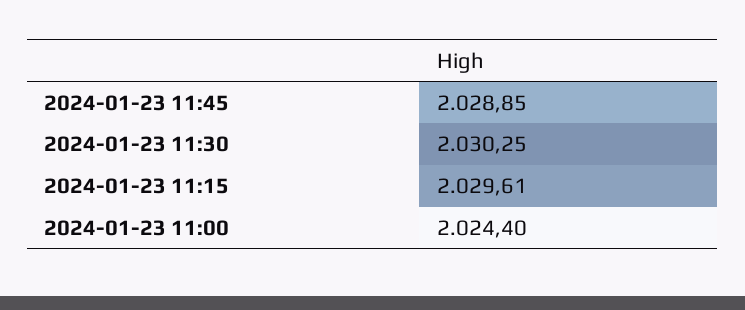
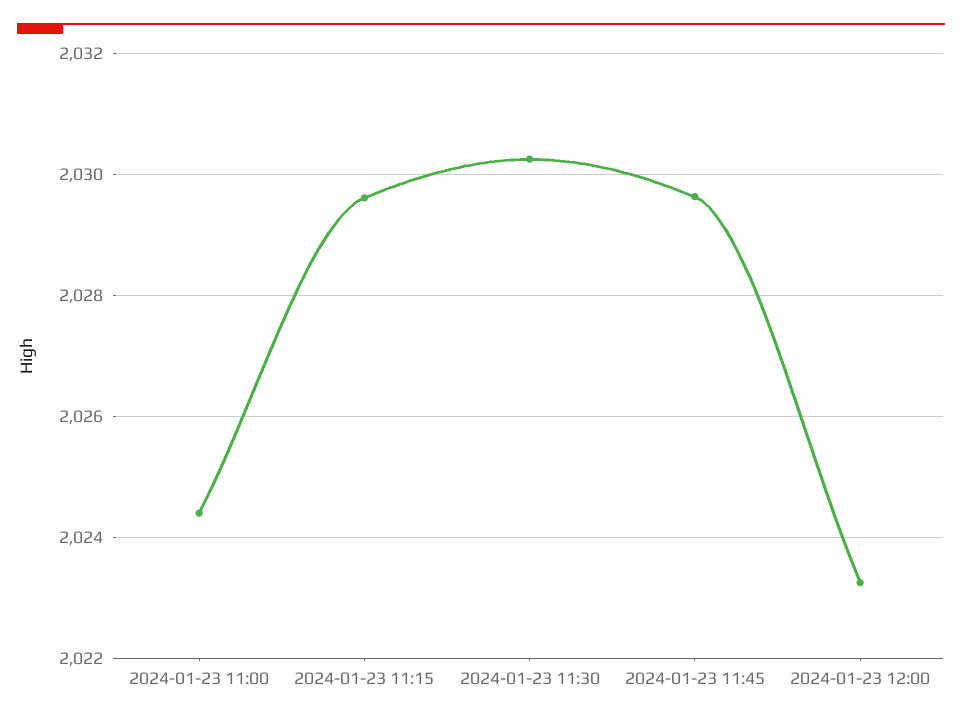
2024-01-23 11:45: 2028.85 -> 2029.6
2024-01-23 12:00: none -> 2023.2

